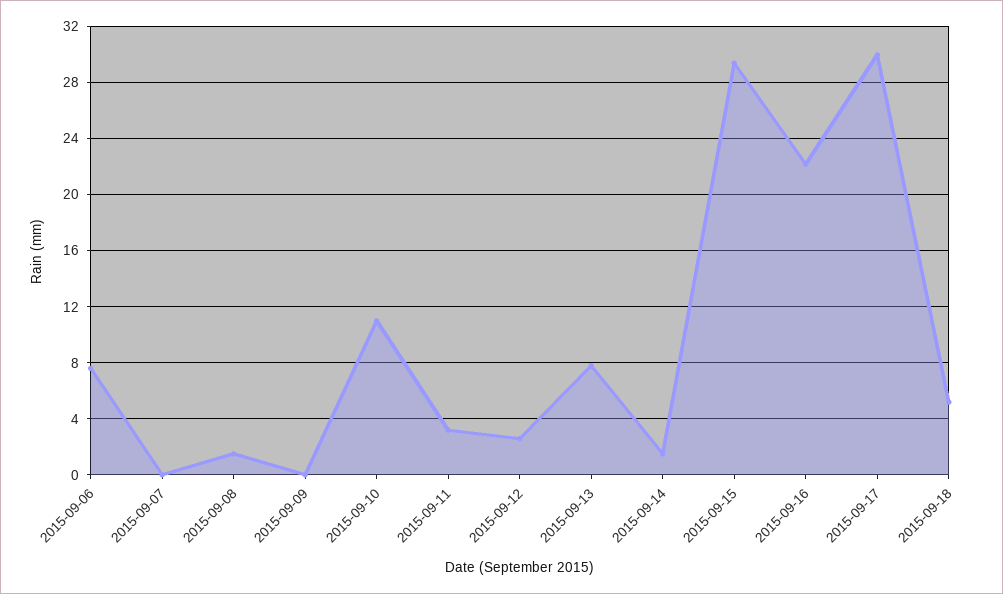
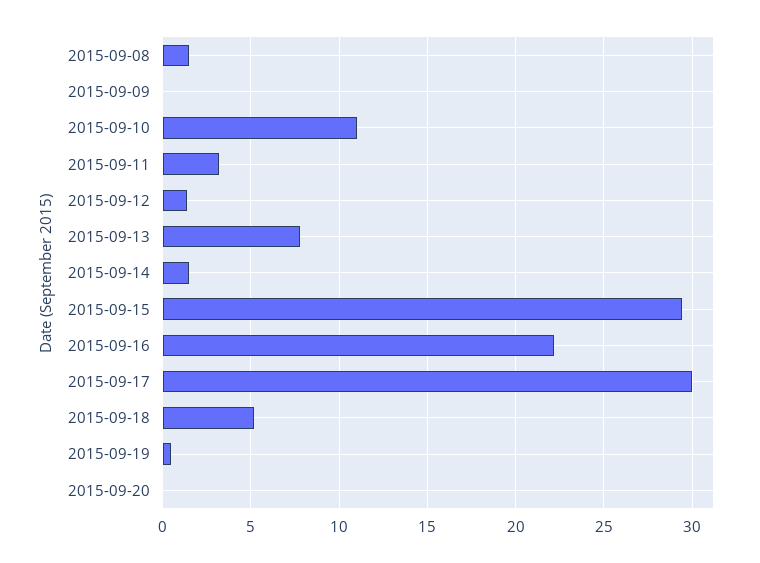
2015-09-06: 7.5 -> none
2015-09-07: 0 -> none
2015-09-12: 2.5 -> 1.5
2015-09-19: none -> 0.5
2015-09-20: none -> 0

